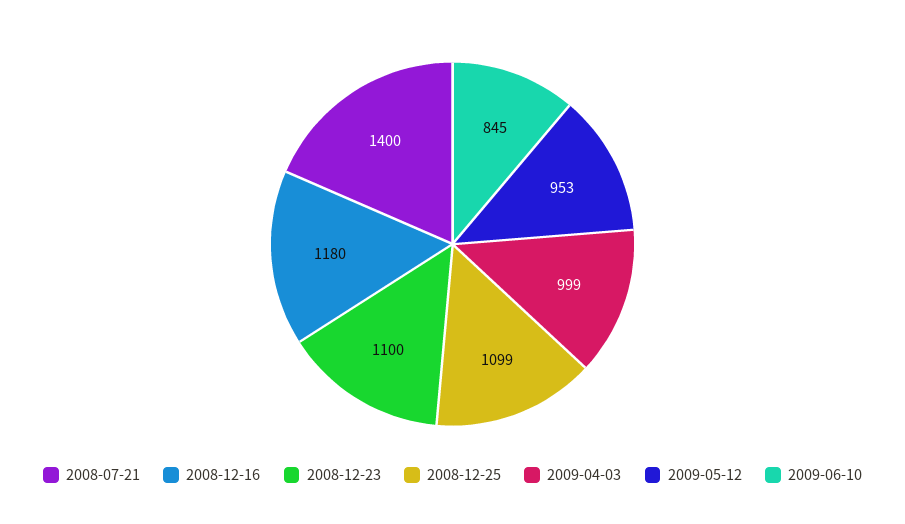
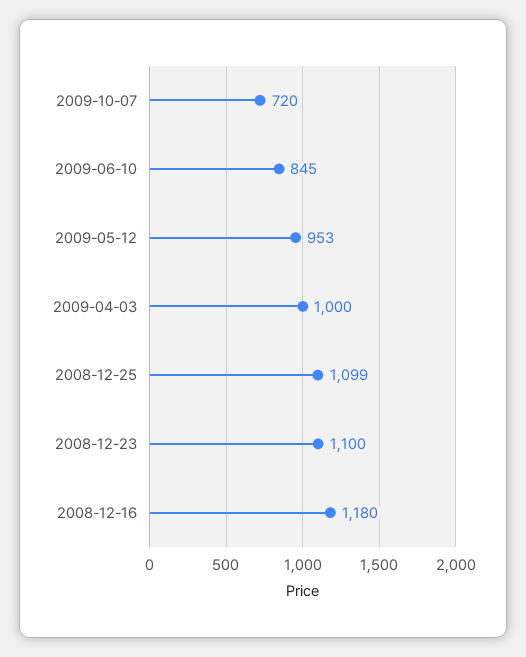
2008-07-21: 1400 -> none
2009-04-03: 999 -> 1000
2009-10-07: none -> 720

